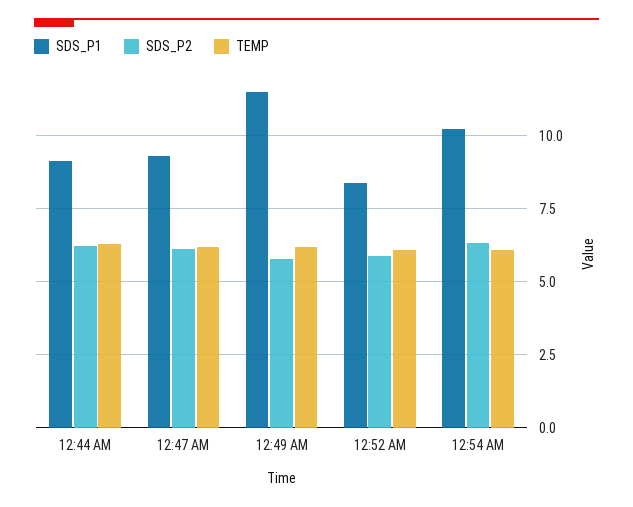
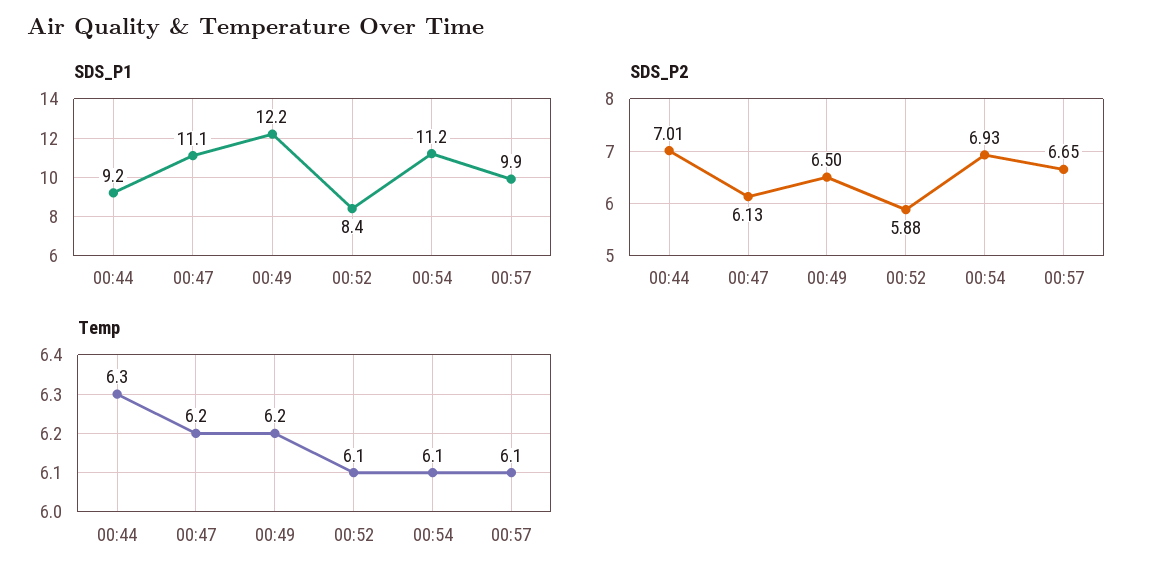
SDS_P2, 12:44 AM: 6.25 -> 7.01
SDS_P1, 12:47 AM: 9.25 -> 11.1
SDS_P1, 12:49 AM: 11.5 -> 12.2
SDS_P2, 12:49 AM: 5.75 -> 6.5
SDS_P1, 12:54 AM: 10.25 -> 11.2
SDS_P2, 12:54 AM: 6.25 -> 6.93
SDS_P1, 00:57: none -> 9.9
SDS_P2, 00:57: none -> 6.65
TEMP, 00:57: none -> 6.1

